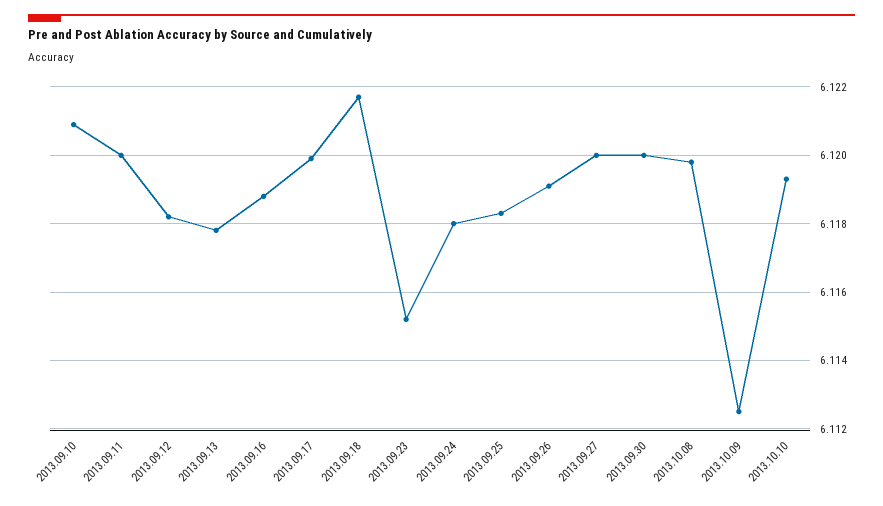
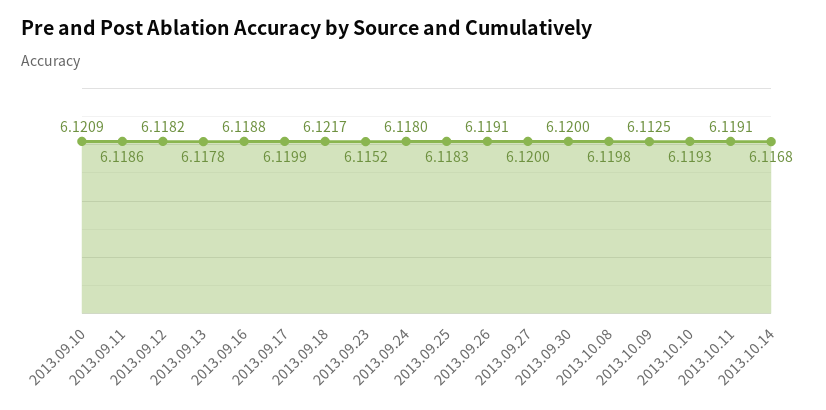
2013.09.11: 6.12 -> 6.1186
2013.10.11: none -> 6.1191
2013.10.14: none -> 6.1168

